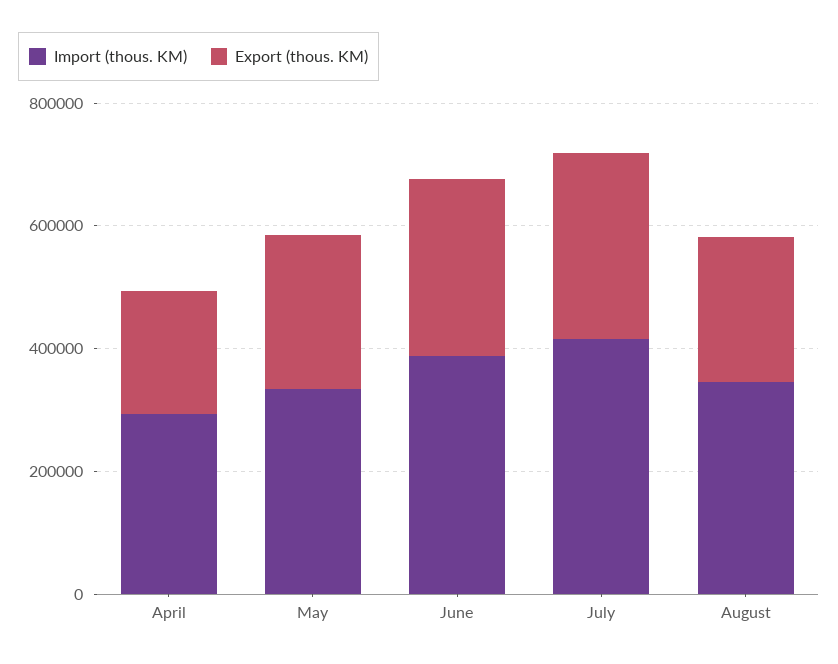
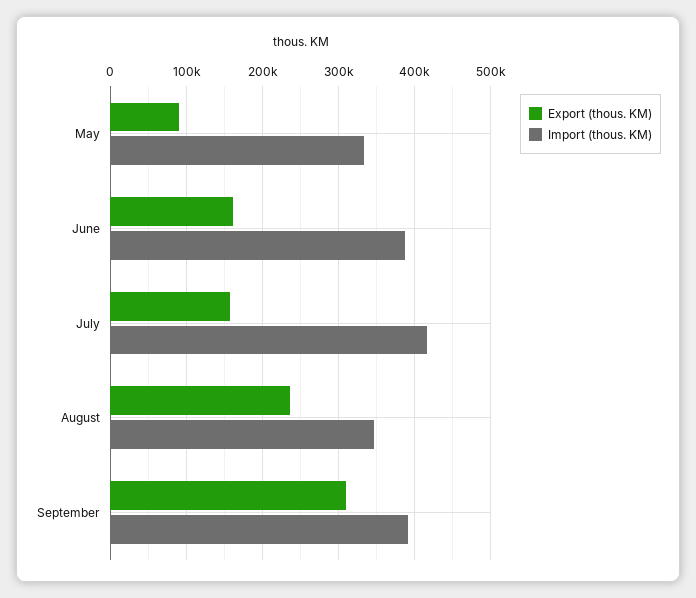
Import (thous. KM), April: 300000 -> none
Export (thous. KM), April: 200000 -> none
Export (thous. KM), May: 250000 -> 90000
Export (thous. KM), June: 300000 -> 160000
Export (thous. KM), July: 300000 -> 160000
Export (thous. KM), September: none -> 310000
Import (thous. KM), September: none -> 390000

